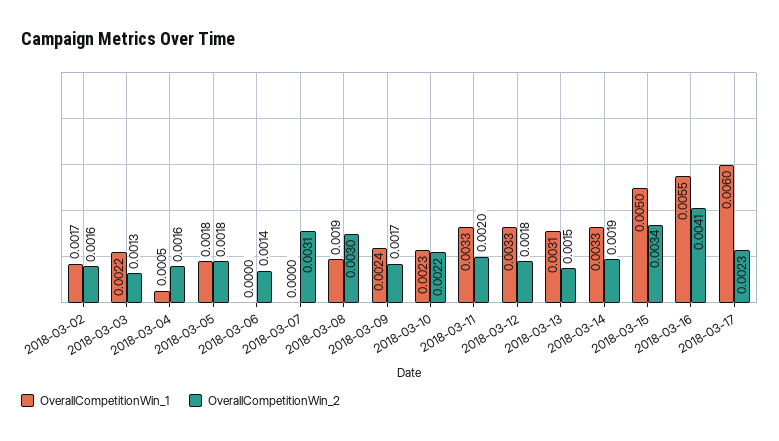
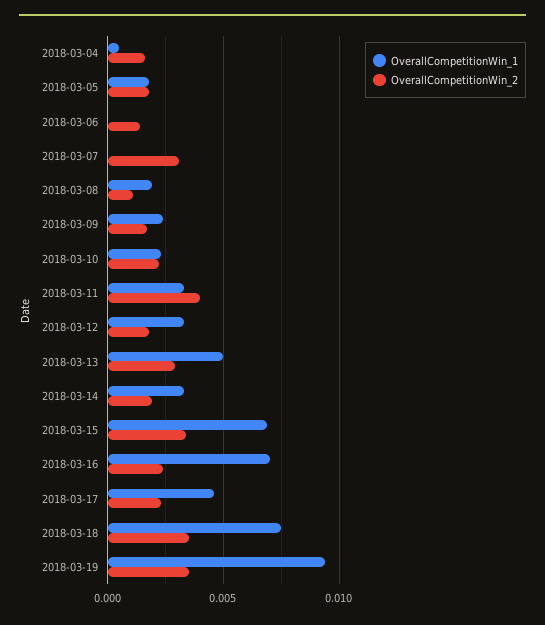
OverallCompetitionWin_1, 2018-03-02: 0.0017 -> none
OverallCompetitionWin_2, 2018-03-02: 0.0016 -> none
OverallCompetitionWin_1, 2018-03-03: 0.0022 -> none
OverallCompetitionWin_2, 2018-03-03: 0.0013 -> none
OverallCompetitionWin_2, 2018-03-08: 0.003 -> 0.001
OverallCompetitionWin_2, 2018-03-11: 0.002 -> 0.004
OverallCompetitionWin_1, 2018-03-13: 0.0031 -> 0.005
OverallCompetitionWin_2, 2018-03-13: 0.0015 -> 0.003
OverallCompetitionWin_1, 2018-03-15: 0.005 -> 0.007
OverallCompetitionWin_1, 2018-03-16: 0.0055 -> 0.007
OverallCompetitionWin_2, 2018-03-16: 0.0041 -> 0.0025
OverallCompetitionWin_1, 2018-03-17: 0.006 -> 0.0045
OverallCompetitionWin_1, 2018-03-18: none -> 0.0075
OverallCompetitionWin_2, 2018-03-18: none -> 0.0035
OverallCompetitionWin_1, 2018-03-19: none -> 0.0095
OverallCompetitionWin_2, 2018-03-19: none -> 0.0035

